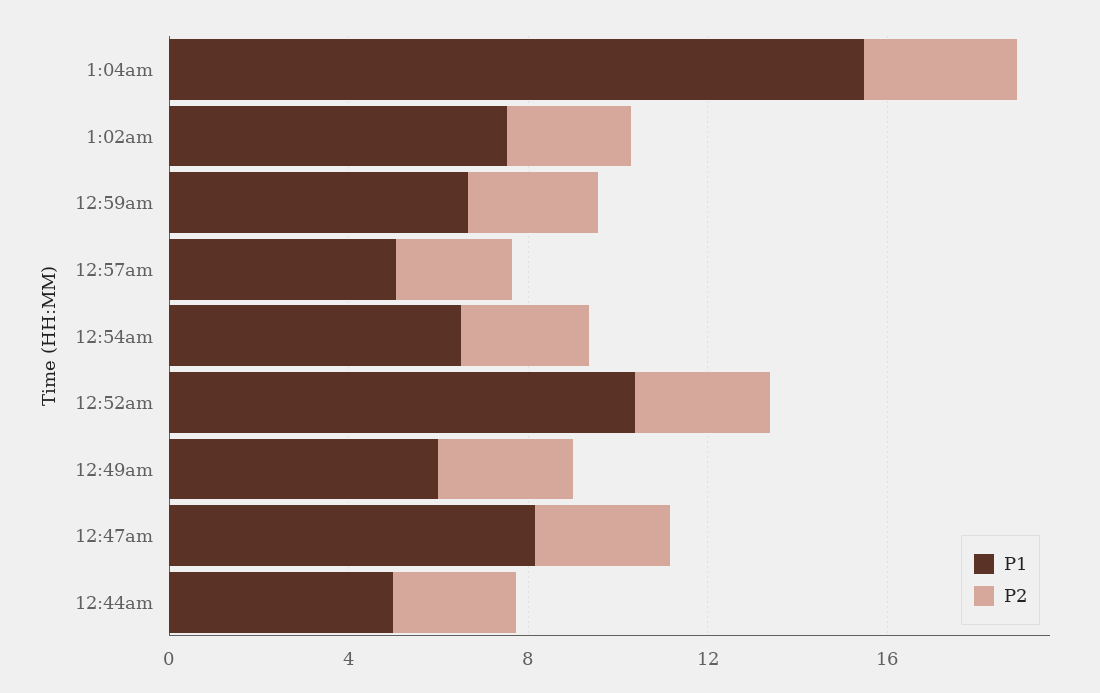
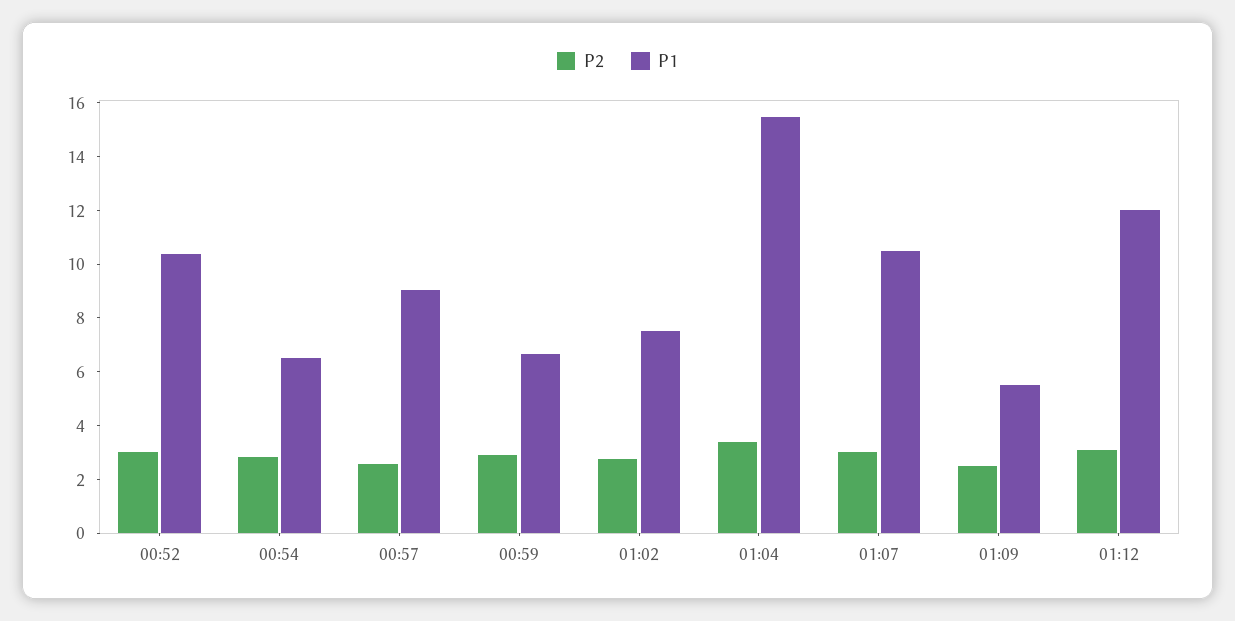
P1, 12:57am: 5 -> 9
P1, 12:49am: 6 -> none
P2, 12:49am: 3 -> none
P1, 12:47am: 8 -> none
P2, 12:47am: 3 -> none
P1, 12:44am: 5 -> none
P2, 12:44am: 3 -> none
P2, 01:07: none -> 3
P1, 01:07: none -> 10.5
P2, 01:09: none -> 2.5
P1, 01:09: none -> 5.5
P2, 01:12: none -> 3
P1, 01:12: none -> 12

